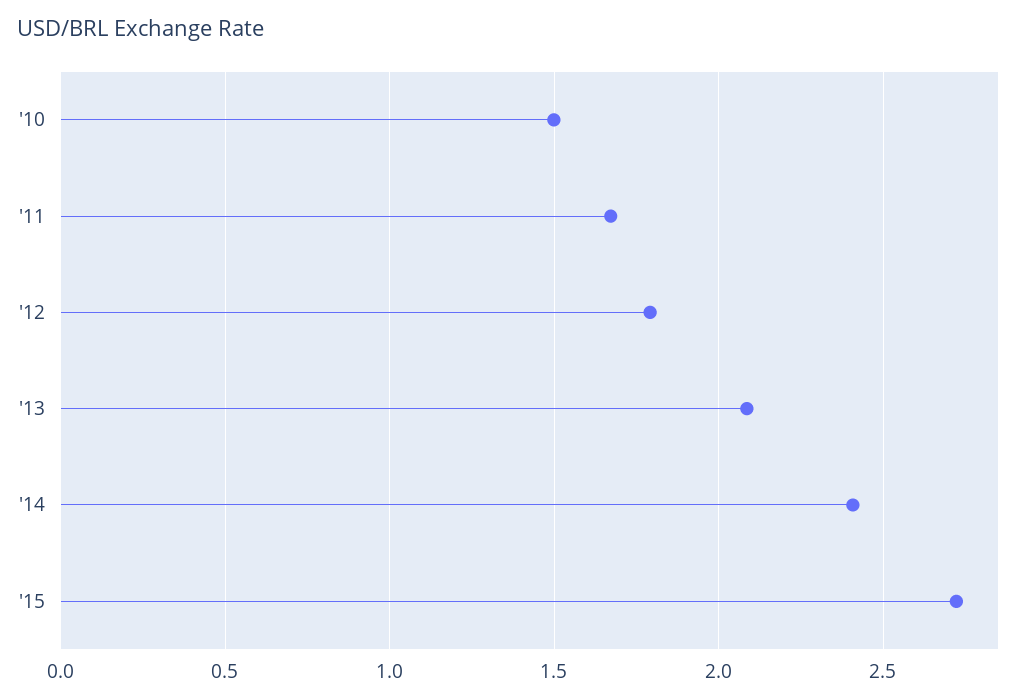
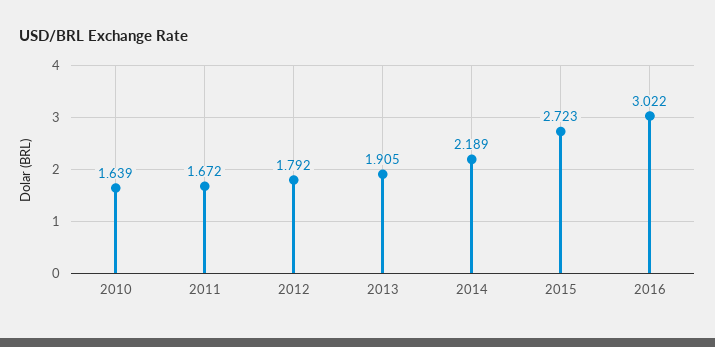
'10: 1.5 -> 1.639
'13: 2.1 -> 1.905
'14: 2.4 -> 2.189
2016: none -> 3.022

